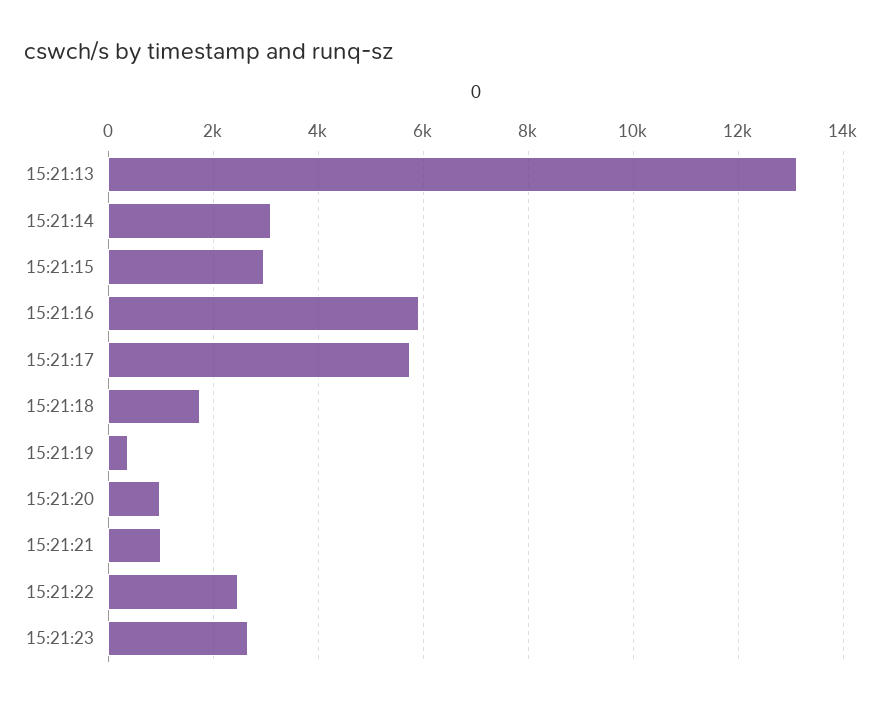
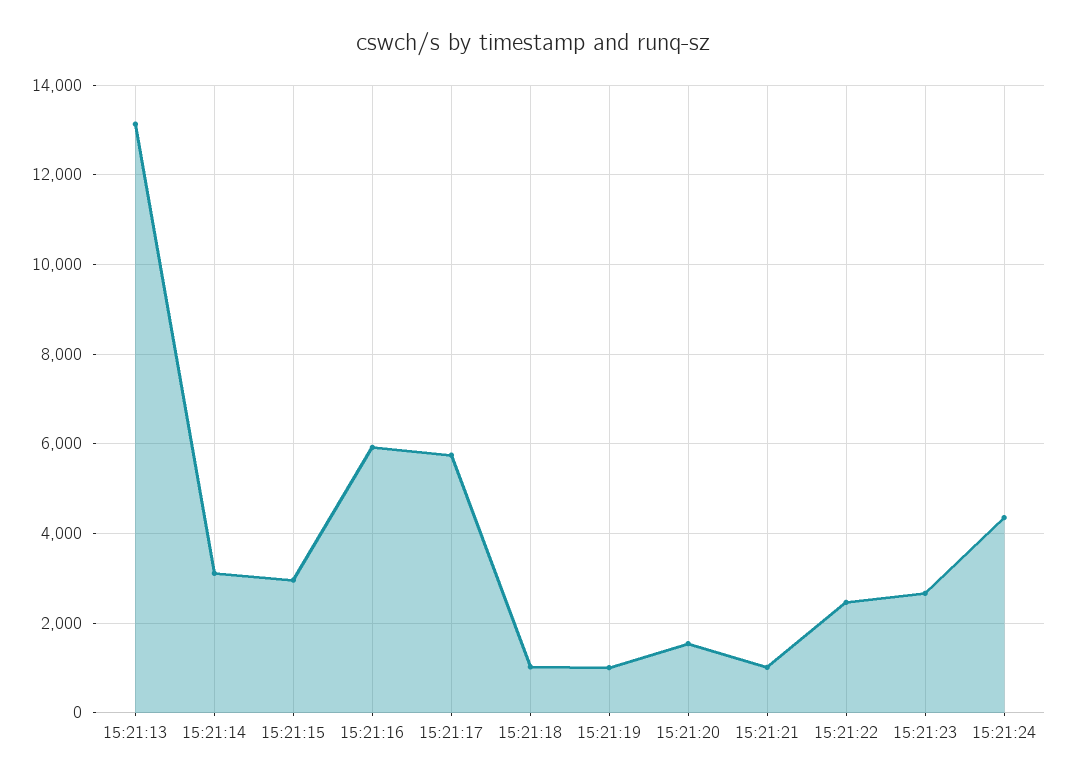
15:21:18: 1800 -> 1000
15:21:19: 400 -> 1000
15:21:20: 1000 -> 1600
15:21:24: none -> 4400

